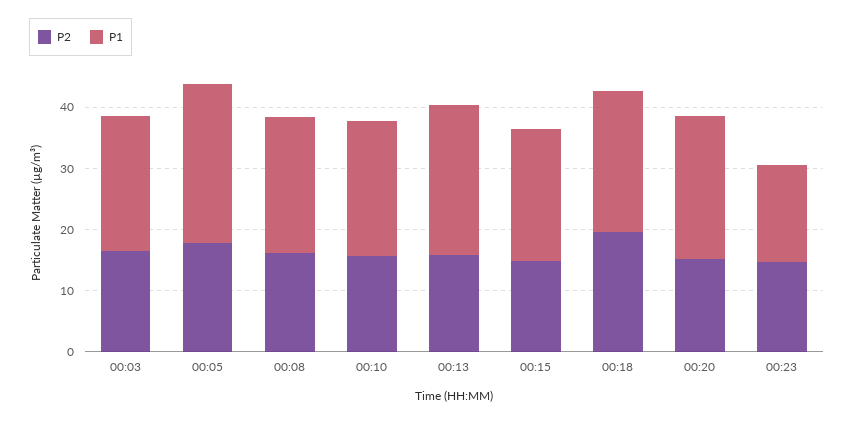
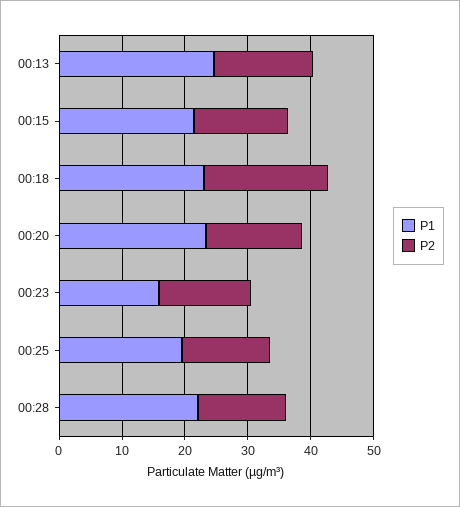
P2, 00:03: 16 -> none
P1, 00:03: 22 -> none
P2, 00:05: 18 -> none
P1, 00:05: 26 -> none
P2, 00:08: 16 -> none
P1, 00:08: 22 -> none
P2, 00:10: 16 -> none
P1, 00:10: 22 -> none
P1, 00:25: none -> 20
P2, 00:25: none -> 14
P1, 00:28: none -> 22
P2, 00:28: none -> 14

